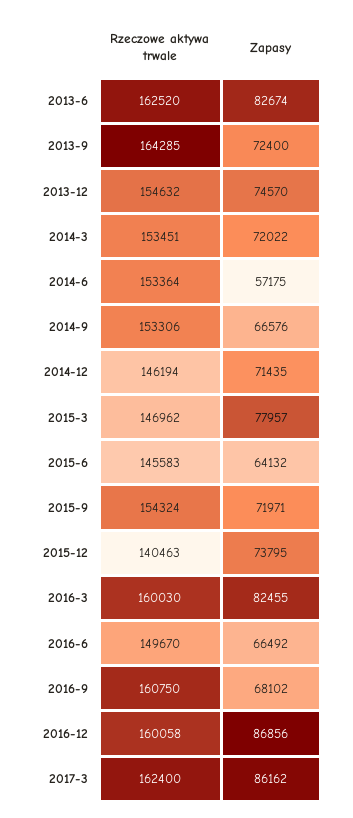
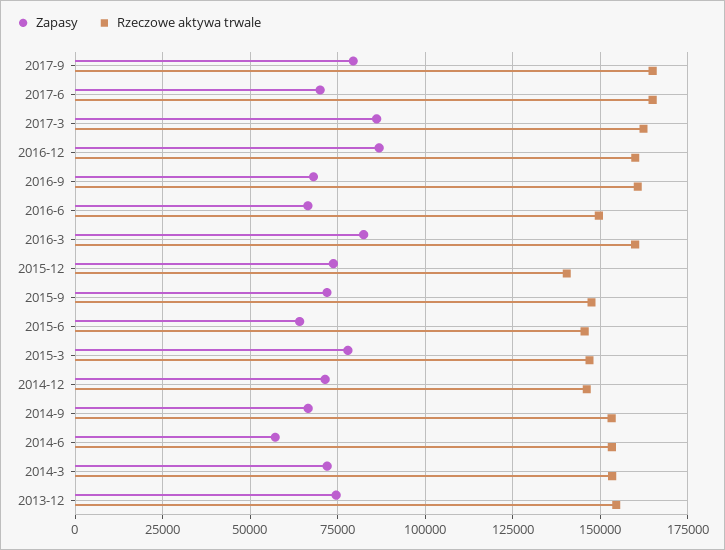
Rzeczowe aktywa trwale, 2013-6: 162520 -> none
Zapasy, 2013-6: 82674 -> none
Rzeczowe aktywa trwale, 2013-9: 164285 -> none
Zapasy, 2013-9: 72400 -> none
Rzeczowe aktywa trwale, 2015-9: 154324 -> 147500
Zapasy, 2017-9: none -> 80000
Rzeczowe aktywa trwale, 2017-9: none -> 165000
Zapasy, 2017-6: none -> 70000
Rzeczowe aktywa trwale, 2017-6: none -> 165000

